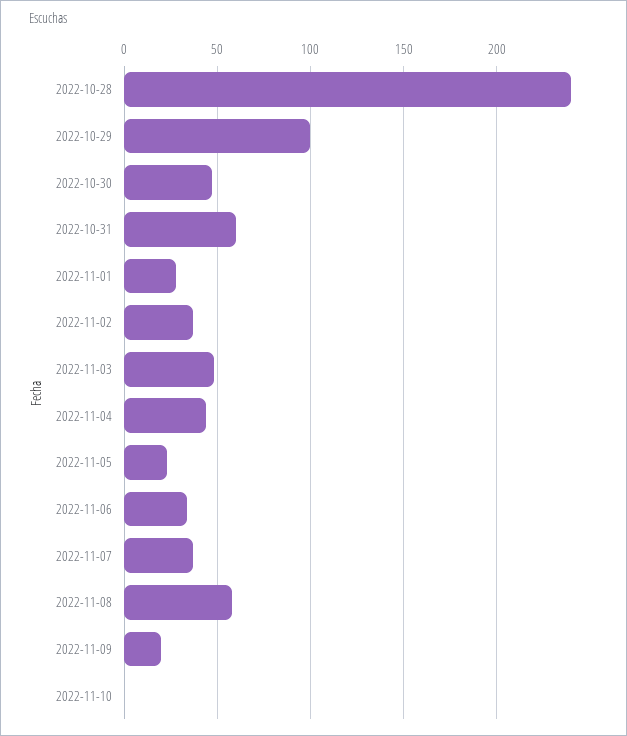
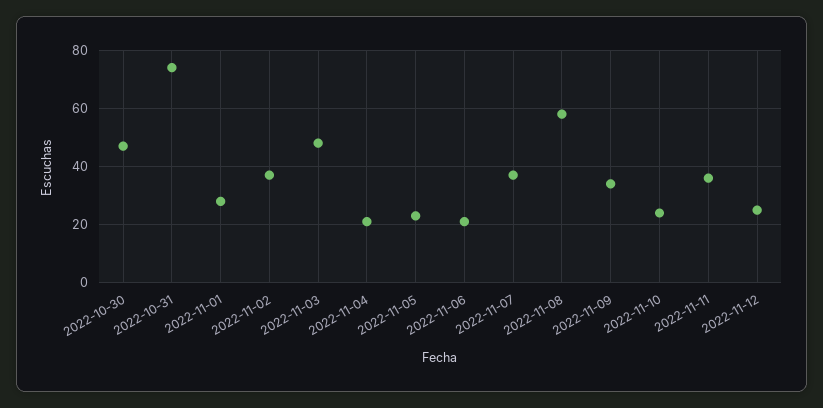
2022-10-28: 240 -> none
2022-10-29: 100 -> none
2022-10-31: 60 -> 75
2022-11-04: 45 -> 20
2022-11-06: 35 -> 20
2022-11-09: 20 -> 35
2022-11-10: 0 -> 25
2022-11-11: none -> 35
2022-11-12: none -> 25

